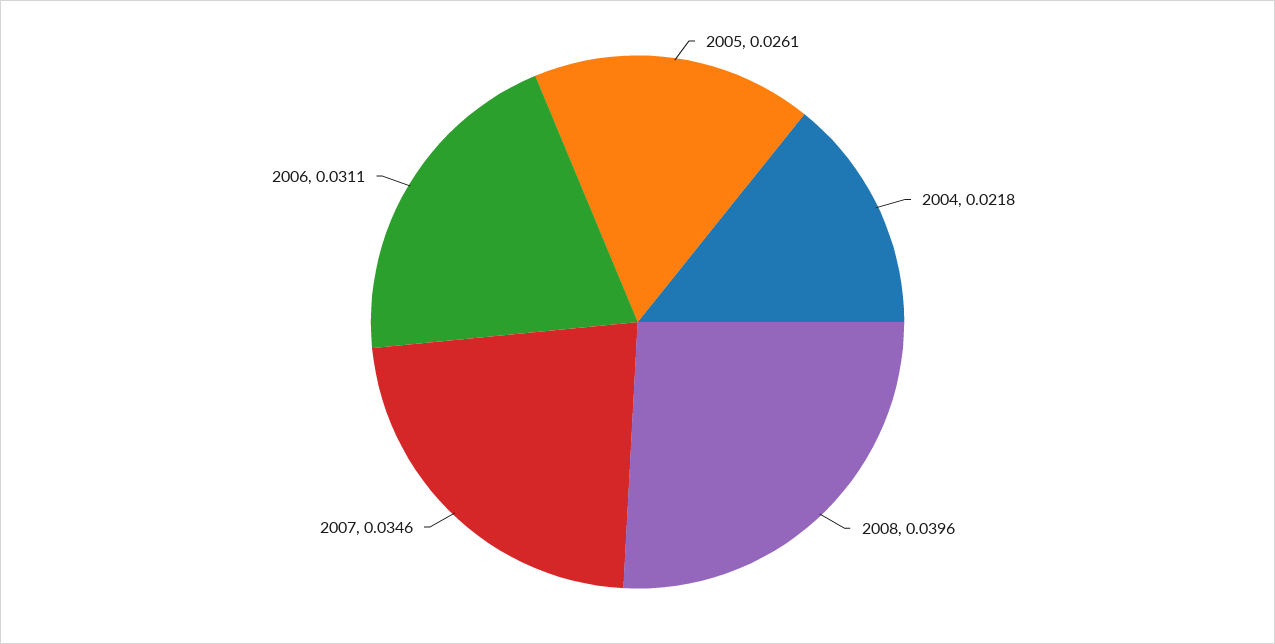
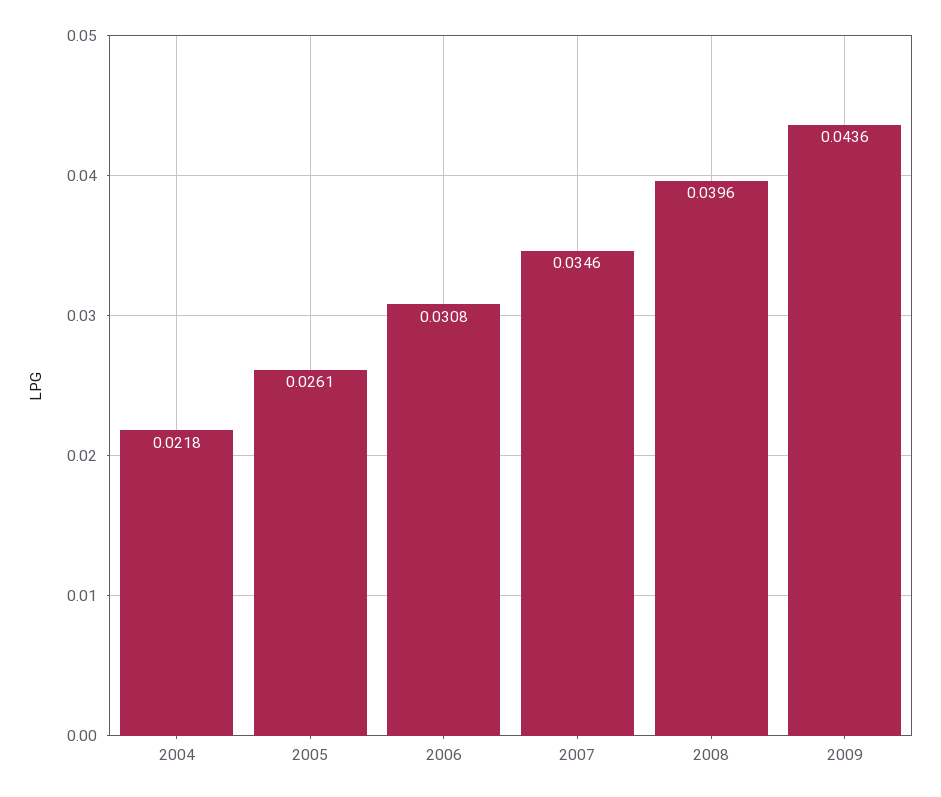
2006: 0.0311 -> 0.0308
2009: none -> 0.0436

